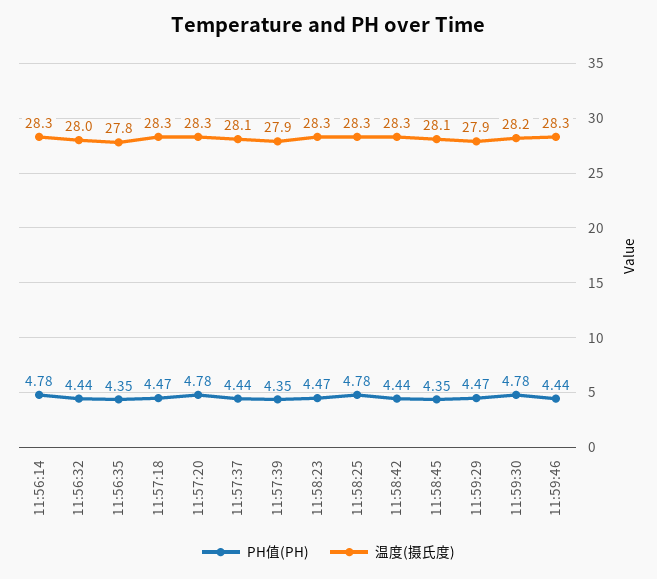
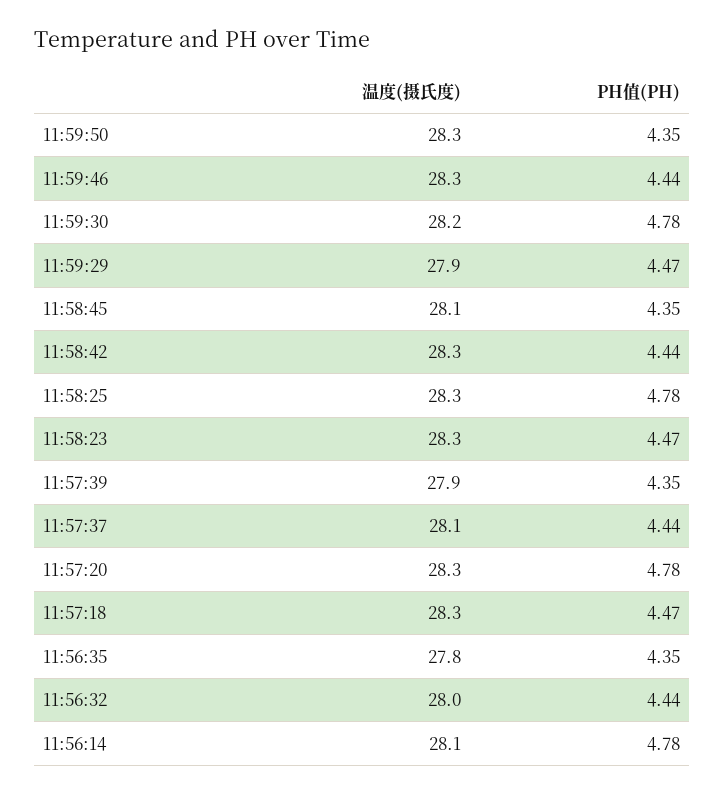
温度(摄氏度), 11:56:14: 28.3 -> 28.1
温度(摄氏度), 11:59:50: none -> 28.3
PH值(PH), 11:59:50: none -> 4.35

